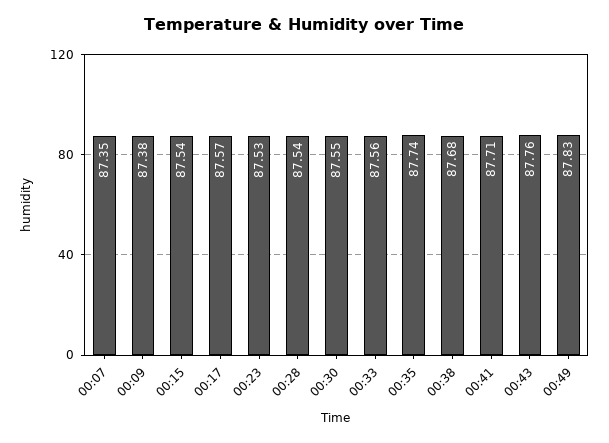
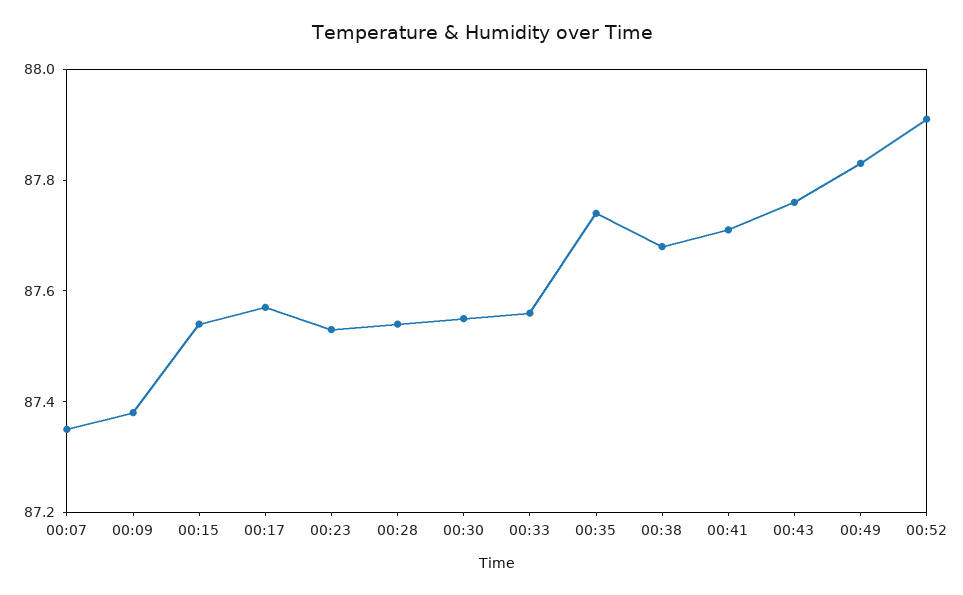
00:52: none -> 87.9

